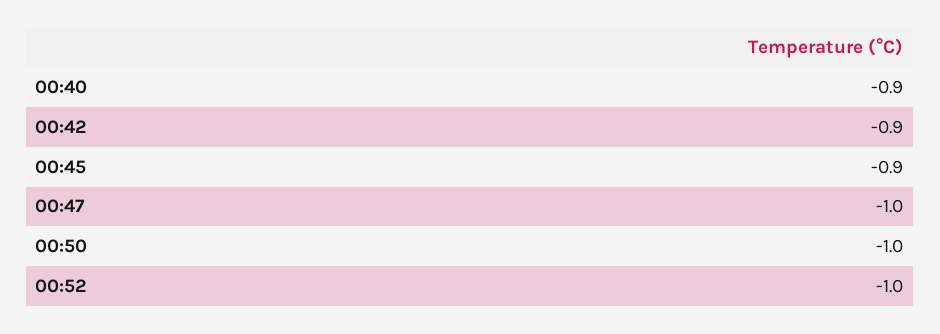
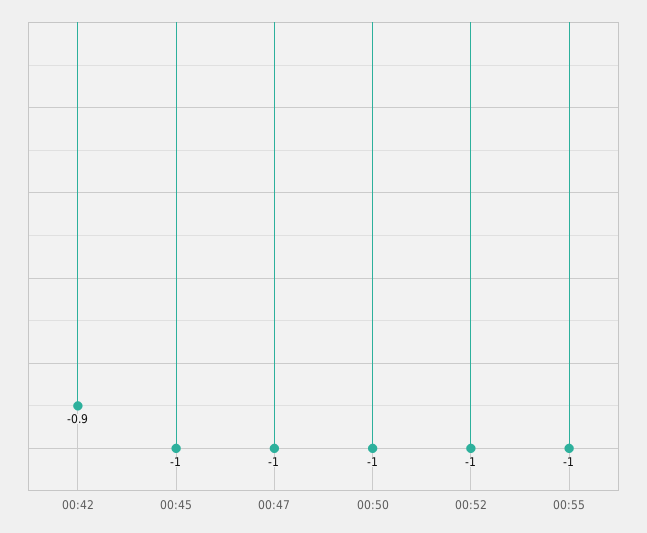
00:40: -0.9 -> none
00:45: -0.9 -> -1
00:55: none -> -1

